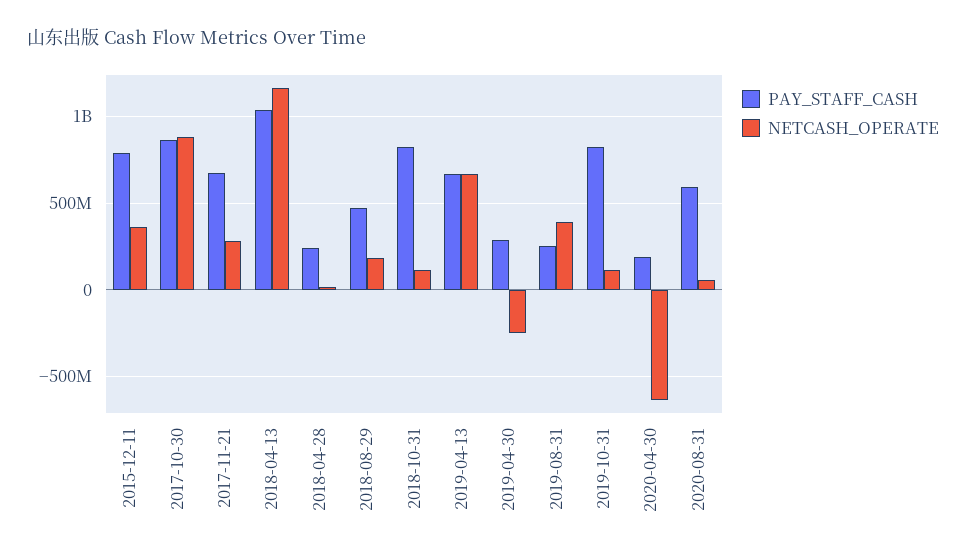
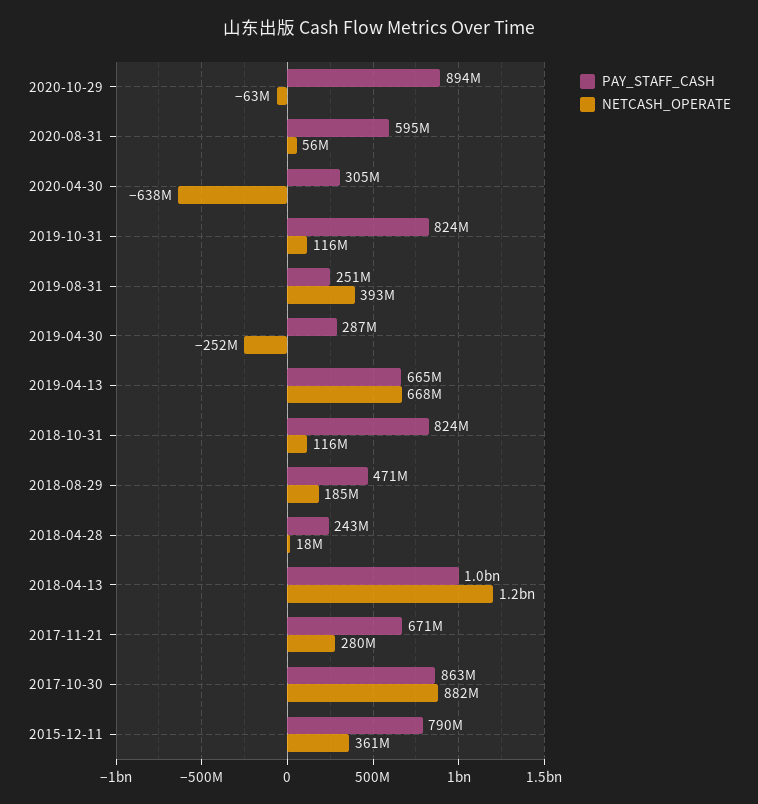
PAY_STAFF_CASH, 2020-04-30: 200000000 -> 305000000
PAY_STAFF_CASH, 2020-10-29: none -> 894000000
NETCASH_OPERATE, 2020-10-29: none -> -63000000

